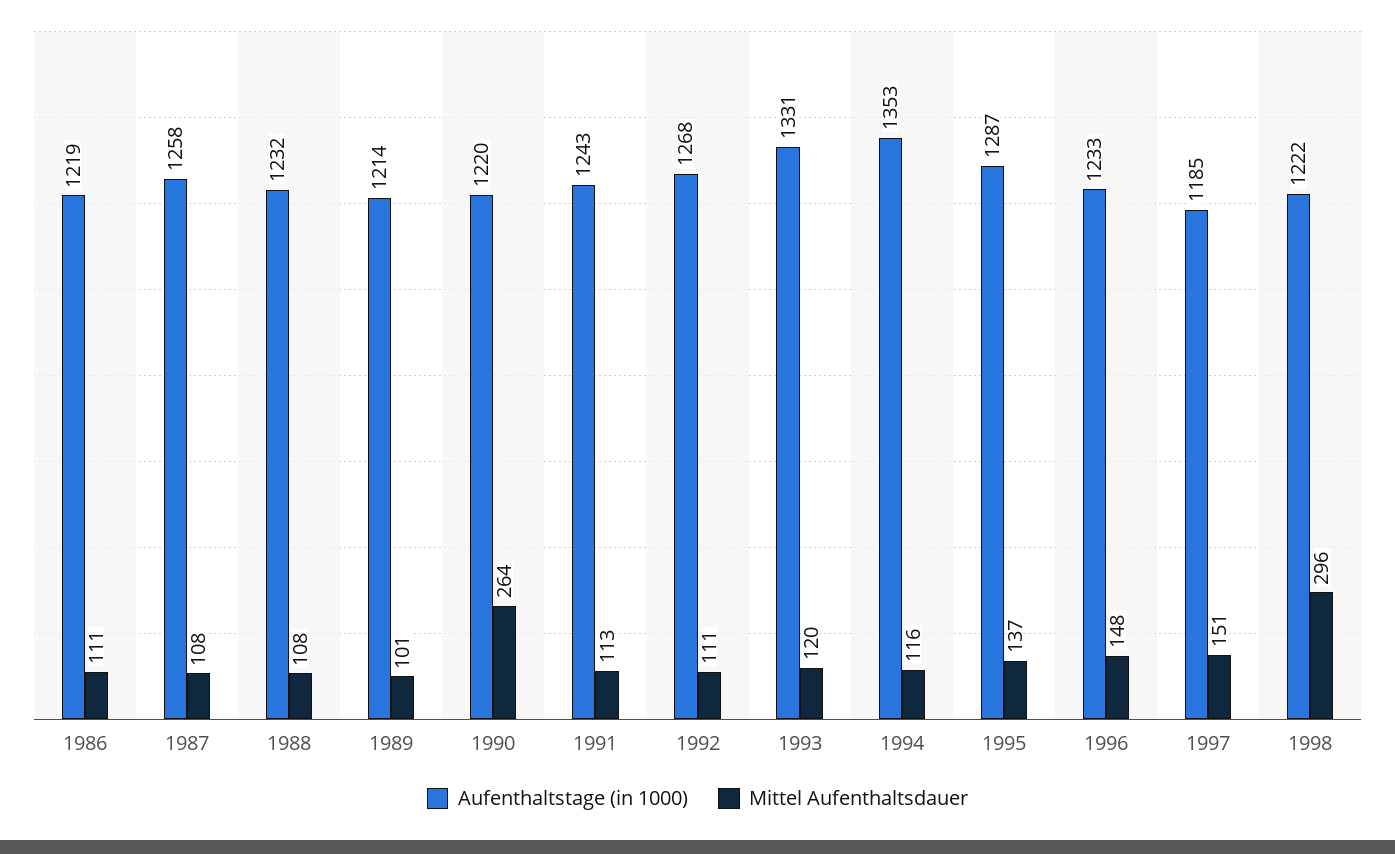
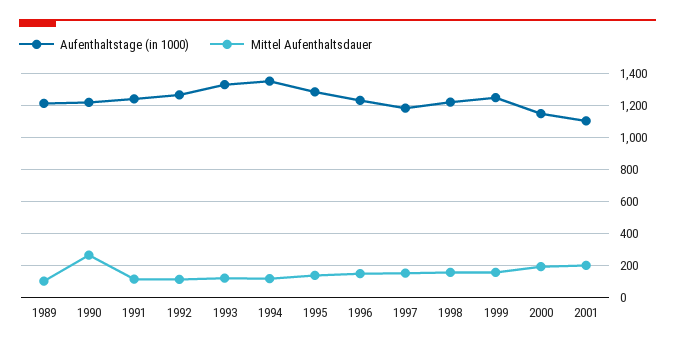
Aufenthaltstage (in 1000), 1986: 1219 -> none
Mittel Aufenthaltsdauer, 1986: 111 -> none
Aufenthaltstage (in 1000), 1987: 1258 -> none
Mittel Aufenthaltsdauer, 1987: 108 -> none
Aufenthaltstage (in 1000), 1988: 1232 -> none
Mittel Aufenthaltsdauer, 1988: 108 -> none
Mittel Aufenthaltsdauer, 1998: 296 -> 150
Aufenthaltstage (in 1000), 1999: none -> 1250
Mittel Aufenthaltsdauer, 1999: none -> 150
Aufenthaltstage (in 1000), 2000: none -> 1150
Mittel Aufenthaltsdauer, 2000: none -> 200
Aufenthaltstage (in 1000), 2001: none -> 1100
Mittel Aufenthaltsdauer, 2001: none -> 200

